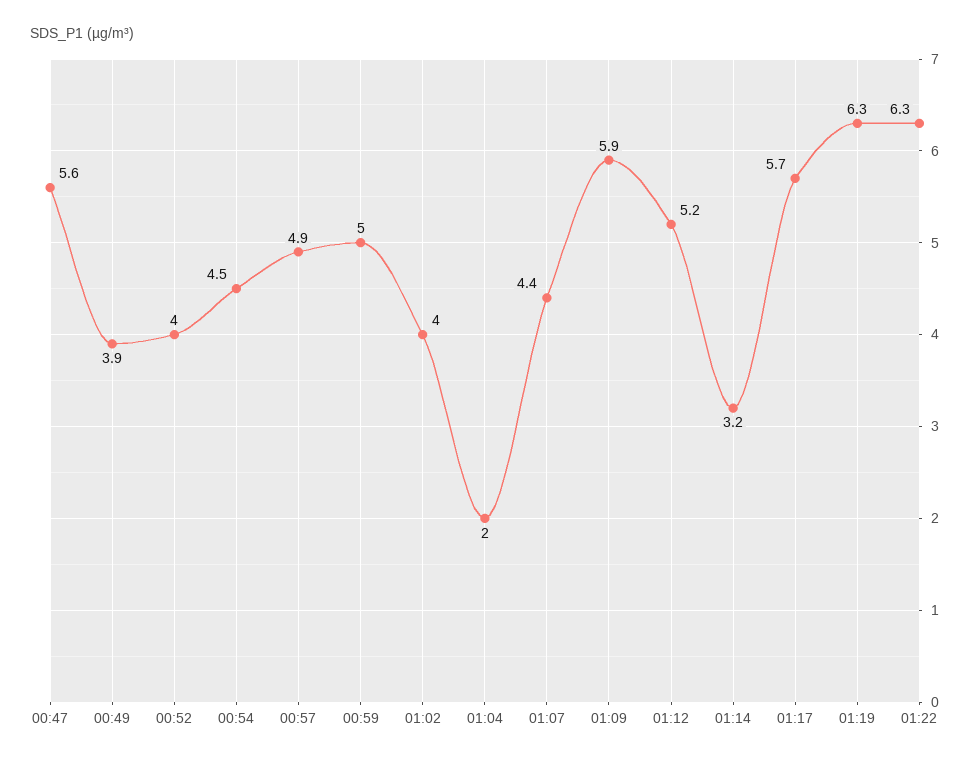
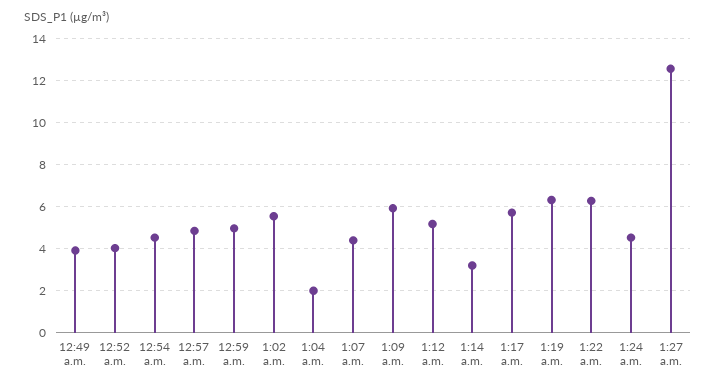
00:47: 5.6 -> none
01:02: 4 -> 5.5
1:24 a.m.: none -> 4.5
1:27 a.m.: none -> 12.5

